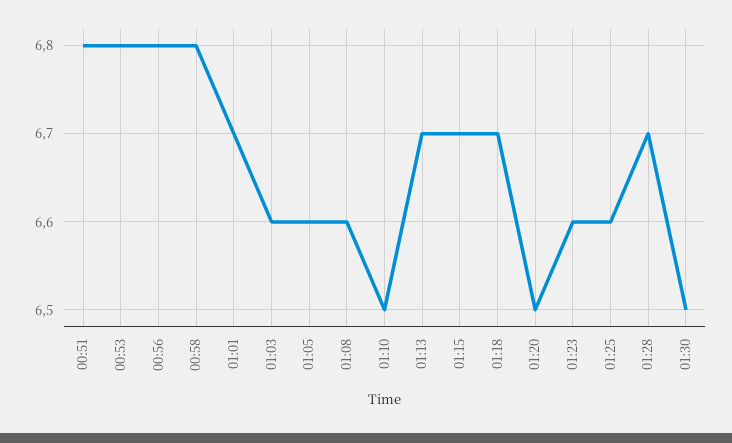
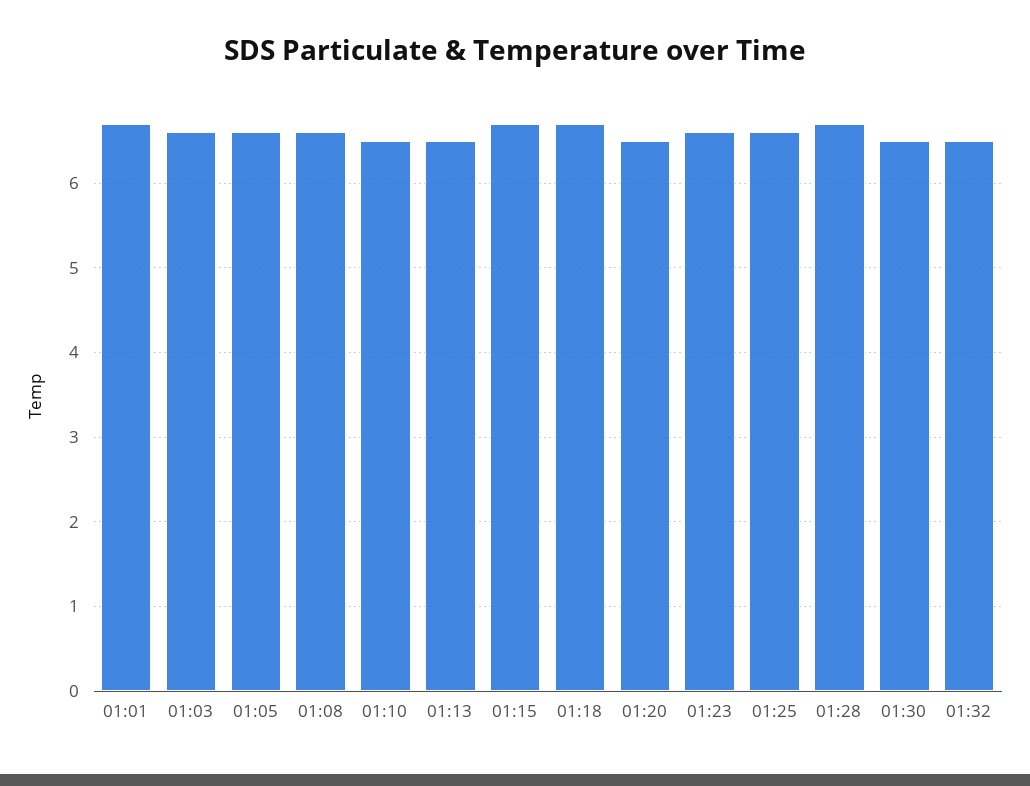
00:51: 6.8 -> none
00:53: 6.8 -> none
00:56: 6.8 -> none
00:58: 6.8 -> none
01:13: 6.7 -> 6.5
01:32: none -> 6.5

